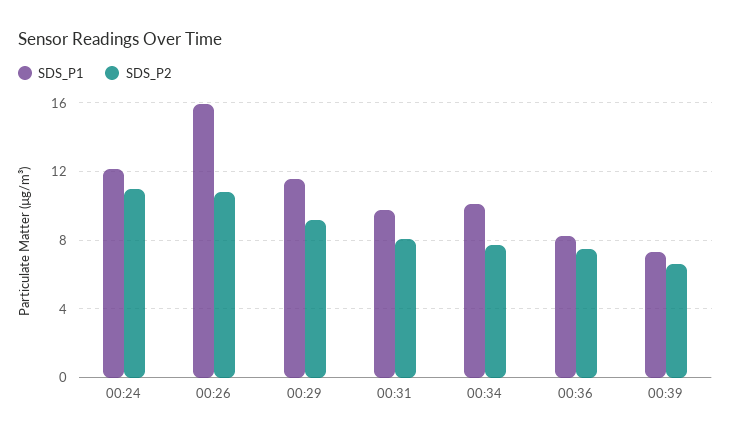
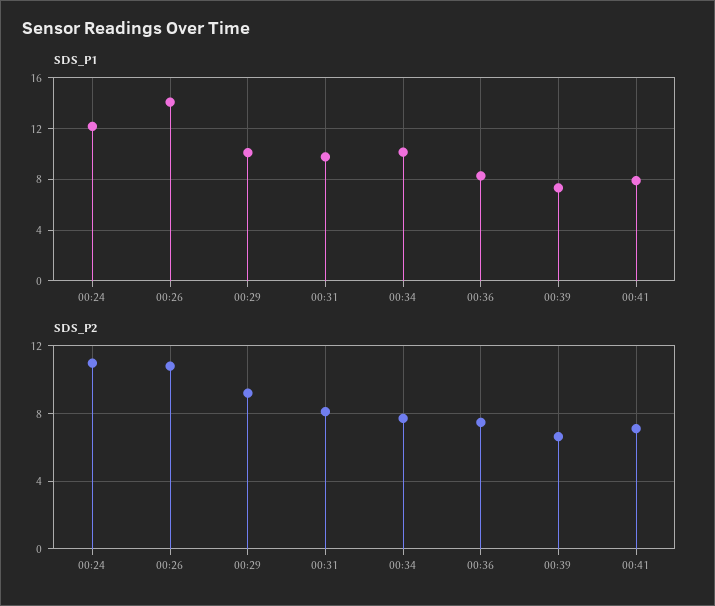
SDS_P1, 00:26: 16 -> 14
SDS_P1, 00:29: 11.5 -> 10
SDS_P1, 00:41: none -> 8
SDS_P2, 00:41: none -> 7

